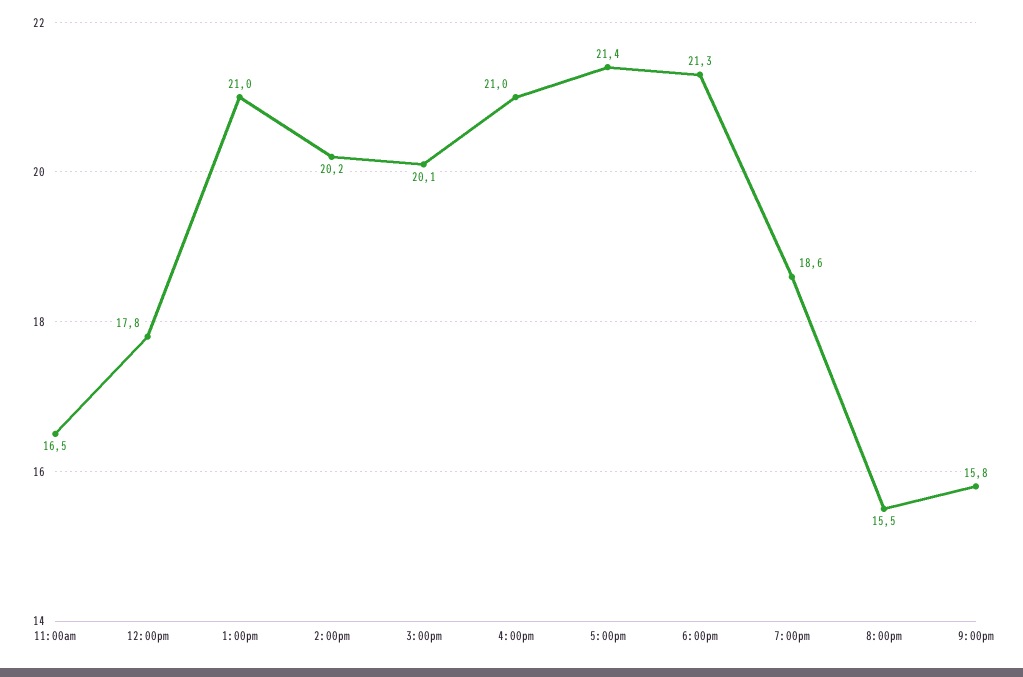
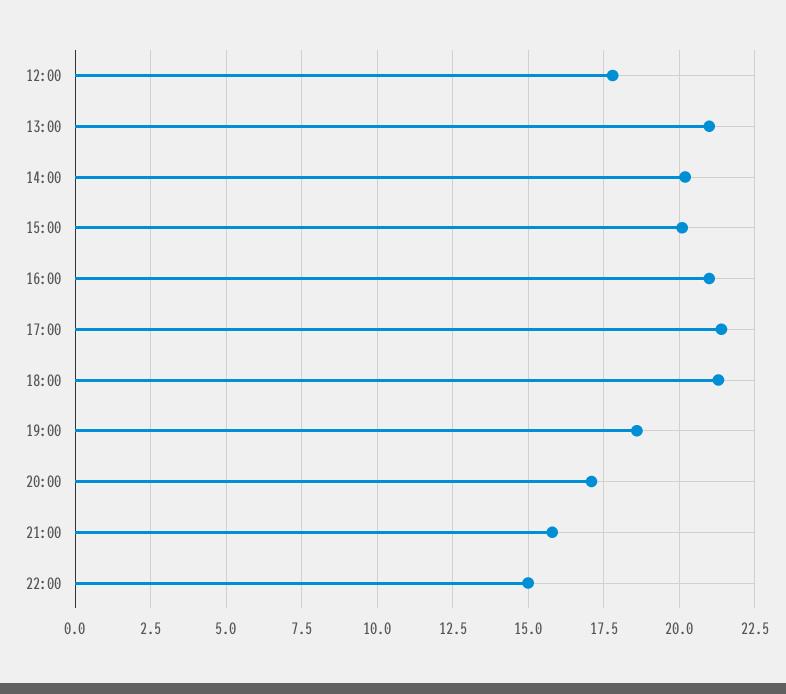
11:00am: 16.5 -> none
8:00pm: 15.5 -> 17
22:00: none -> 15

